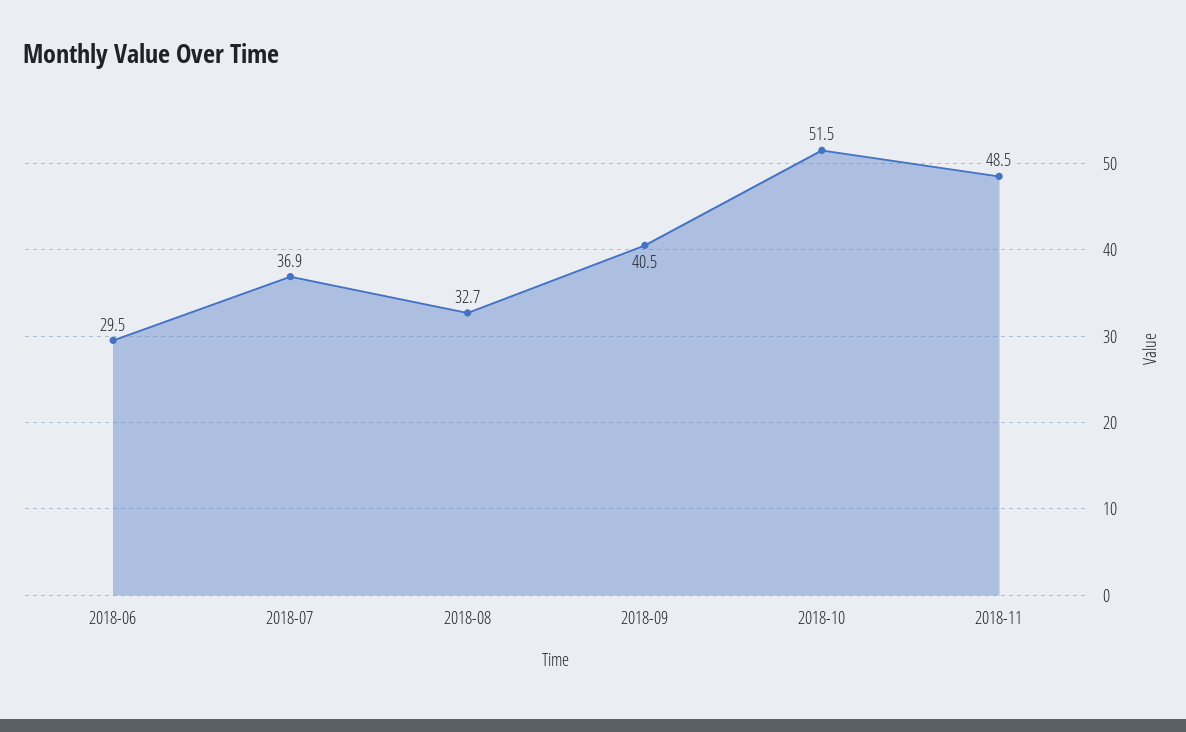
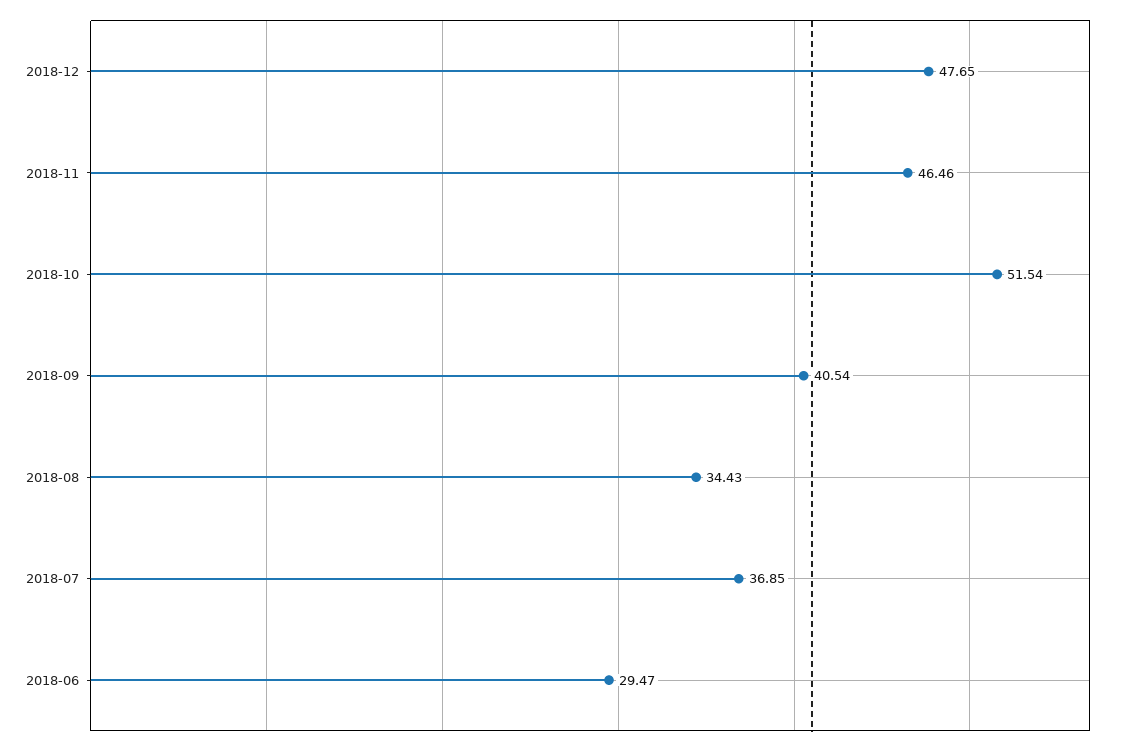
2018-08: 32.7 -> 34.43
2018-11: 48.5 -> 46.46
2018-12: none -> 47.65

